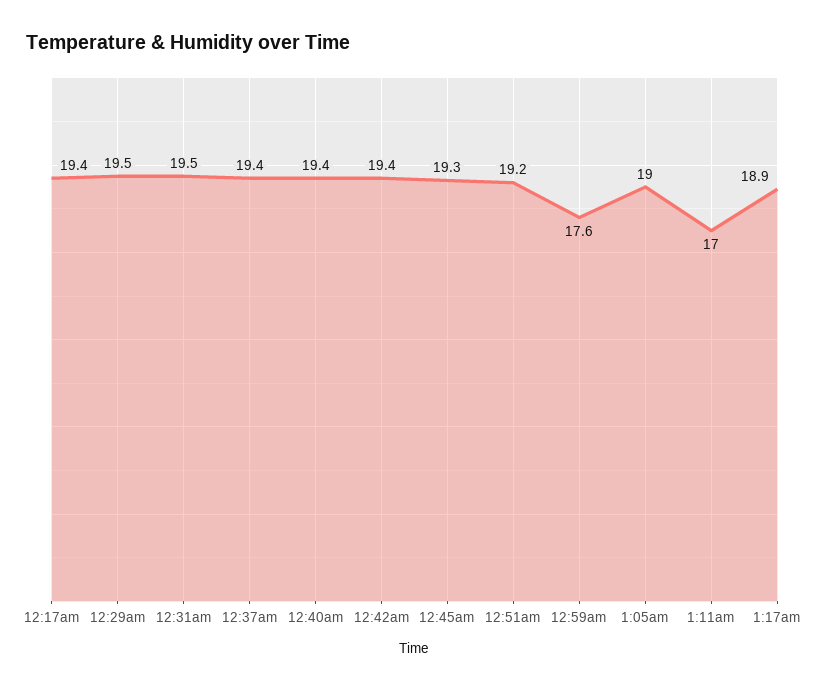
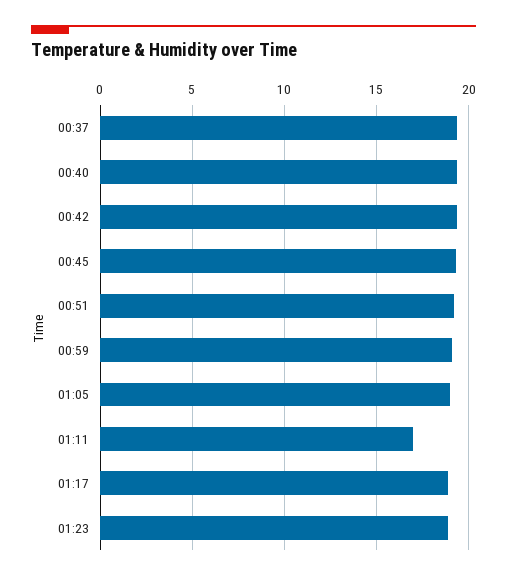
12:17am: 19.4 -> none
12:29am: 19.5 -> none
12:31am: 19.5 -> none
12:59am: 17.6 -> 19
01:23: none -> 19

